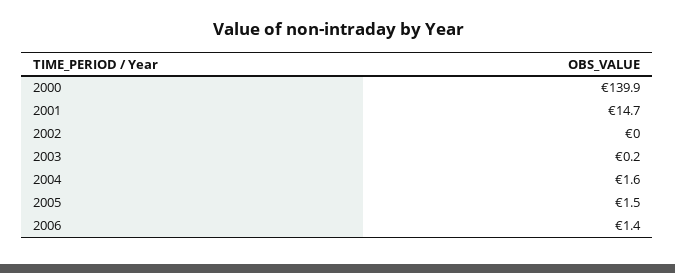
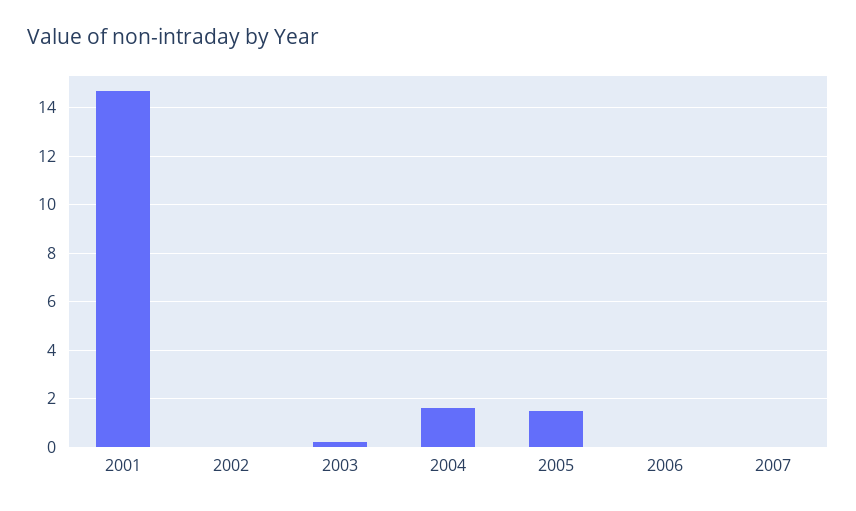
2000: 139.9 -> none
2006: 1.4 -> 0
2007: none -> 0

